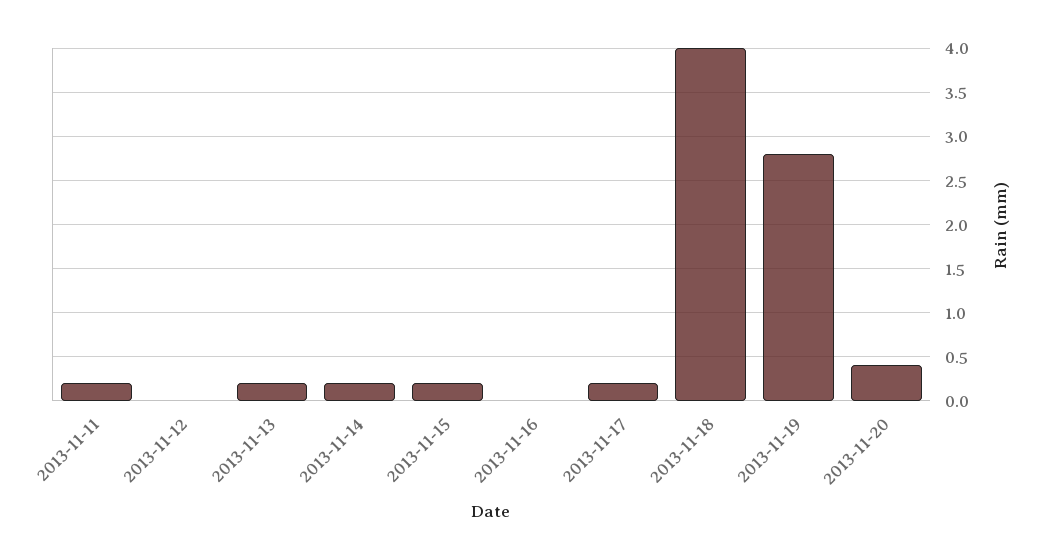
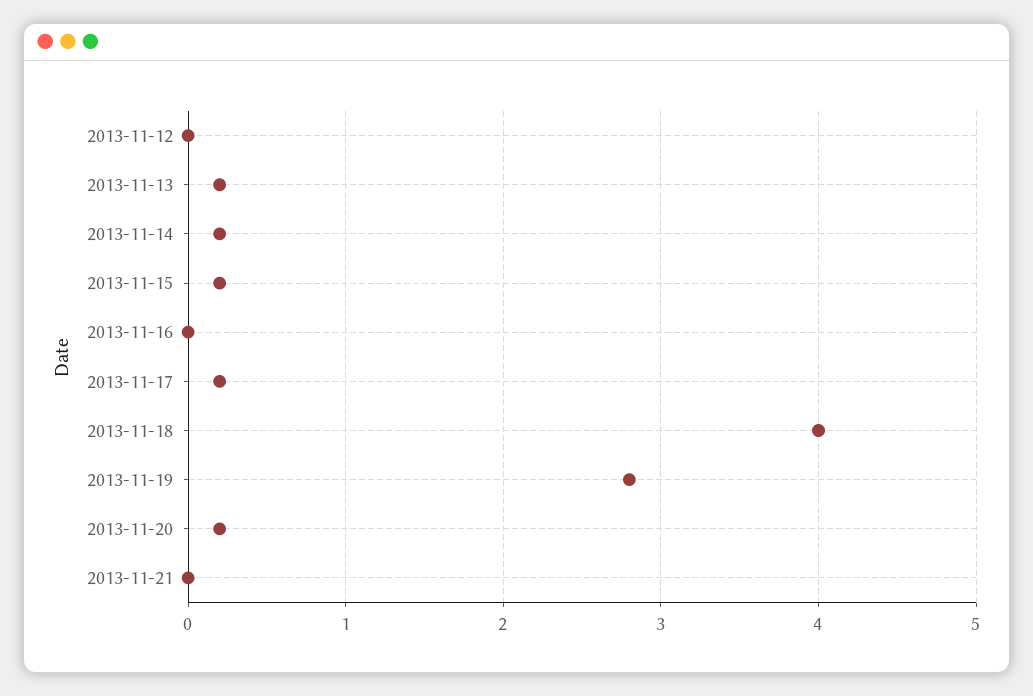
2013-11-11: 0.2 -> none
2013-11-20: 0.4 -> 0.2
2013-11-21: none -> 0

